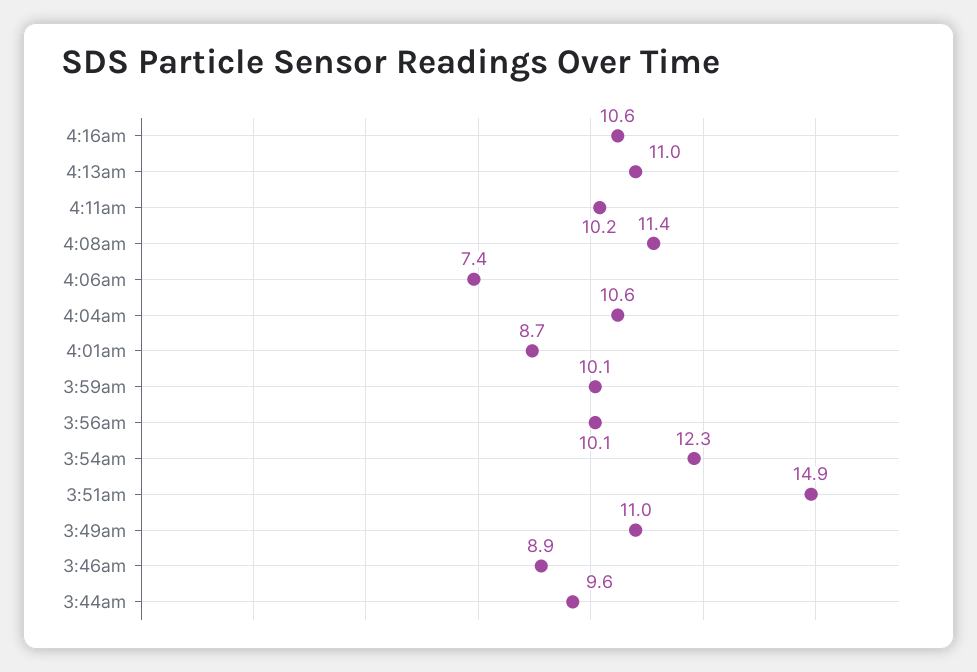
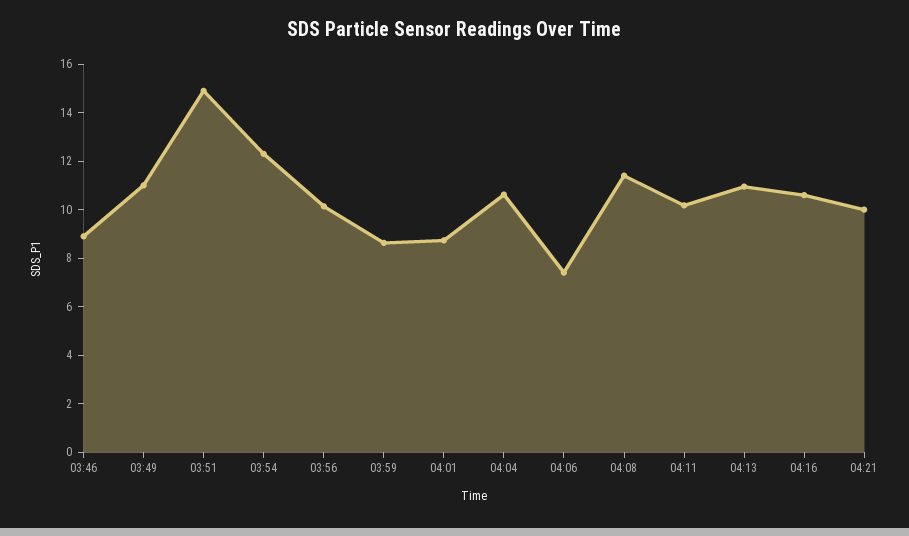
3:59am: 10.1 -> 8.5
3:44am: 9.6 -> none
04:21: none -> 10

